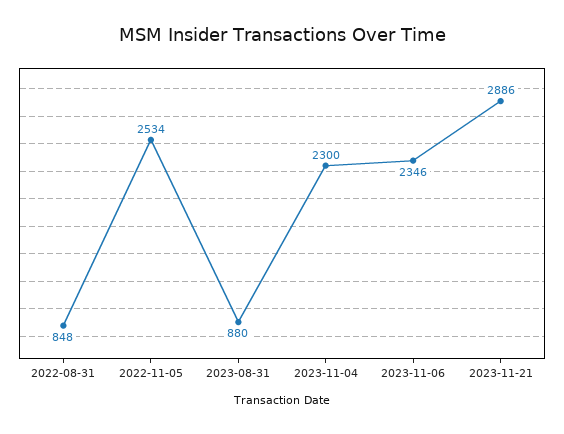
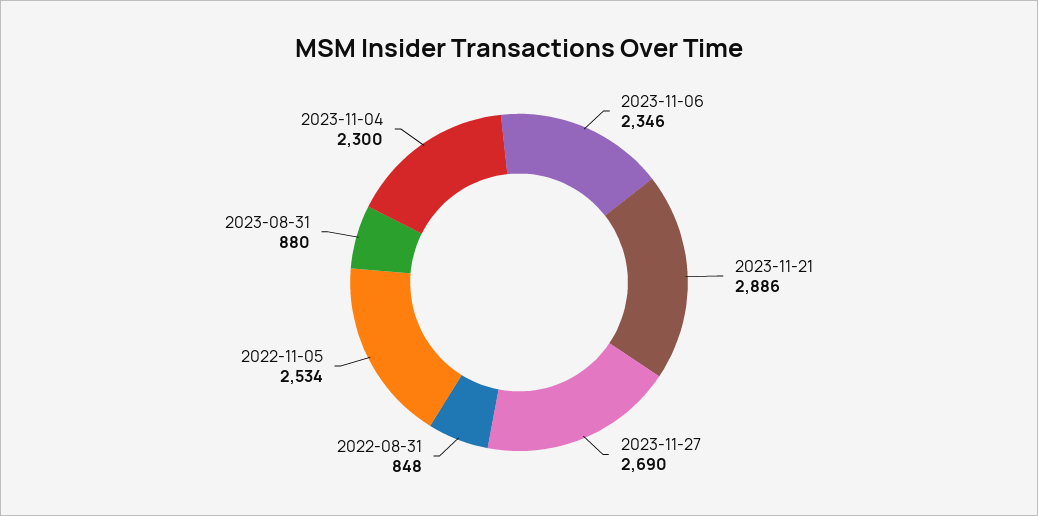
2023-11-27: none -> 2690

